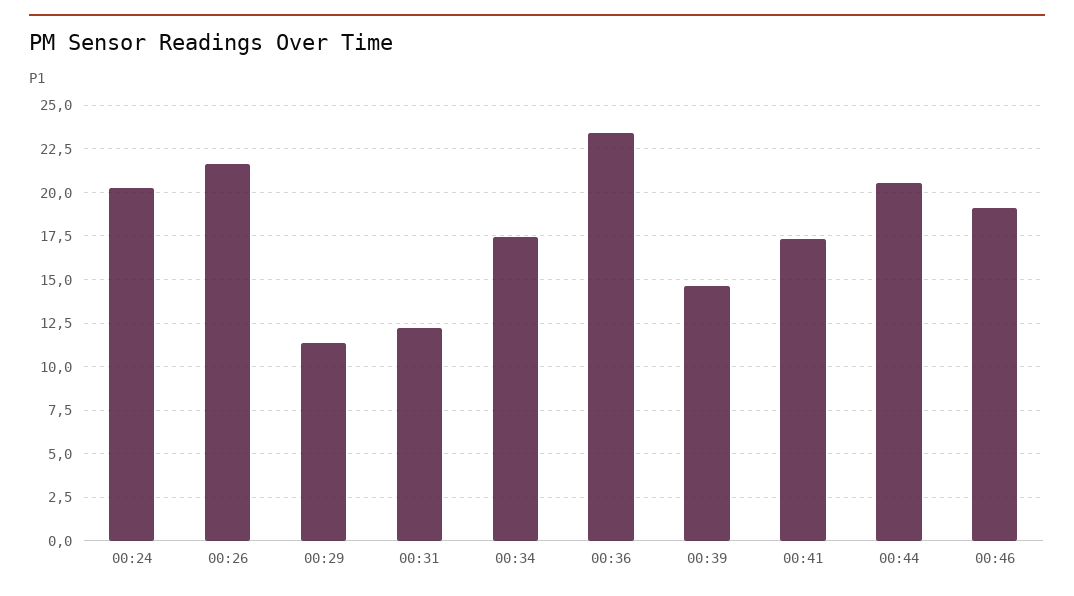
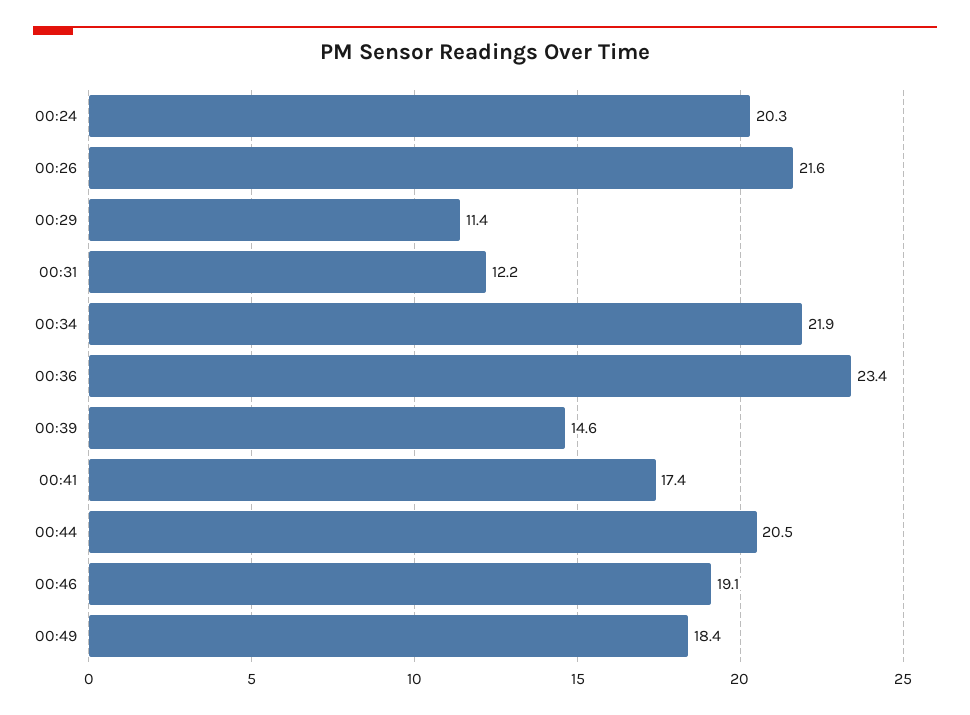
00:34: 17.5 -> 21.9
00:49: none -> 18.4

